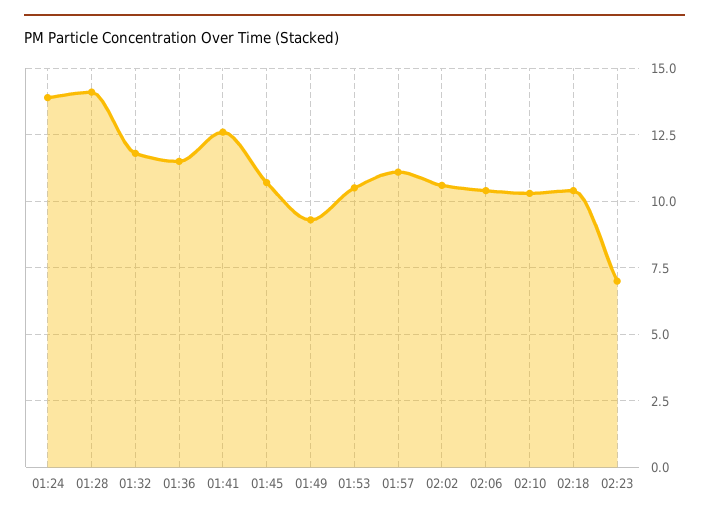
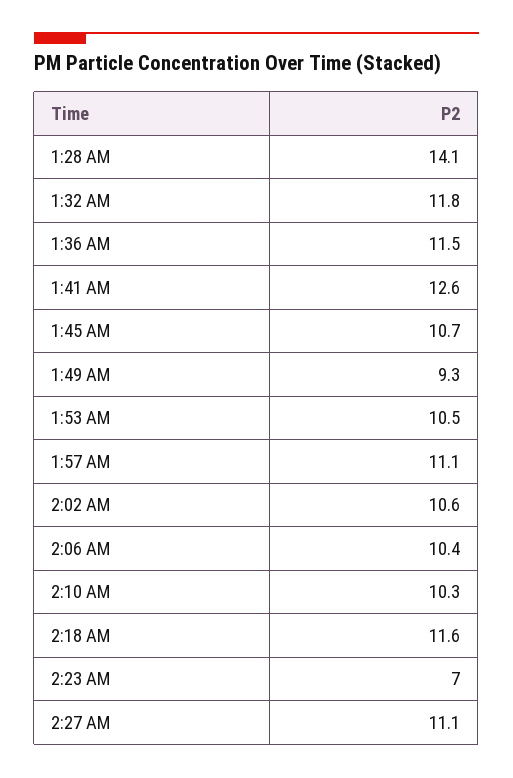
01:24: 14 -> none
02:18: 10.5 -> 11.6
2:27 AM: none -> 11.1

